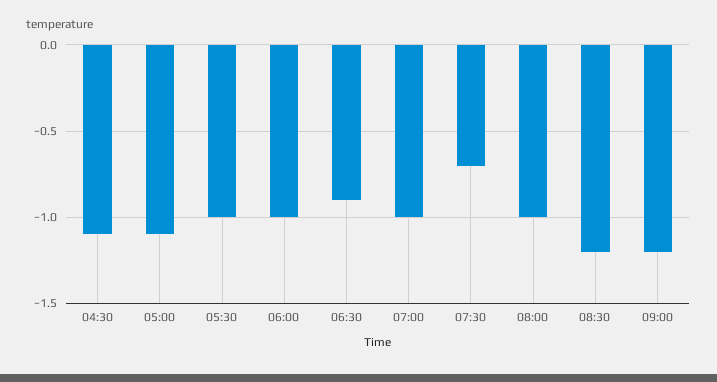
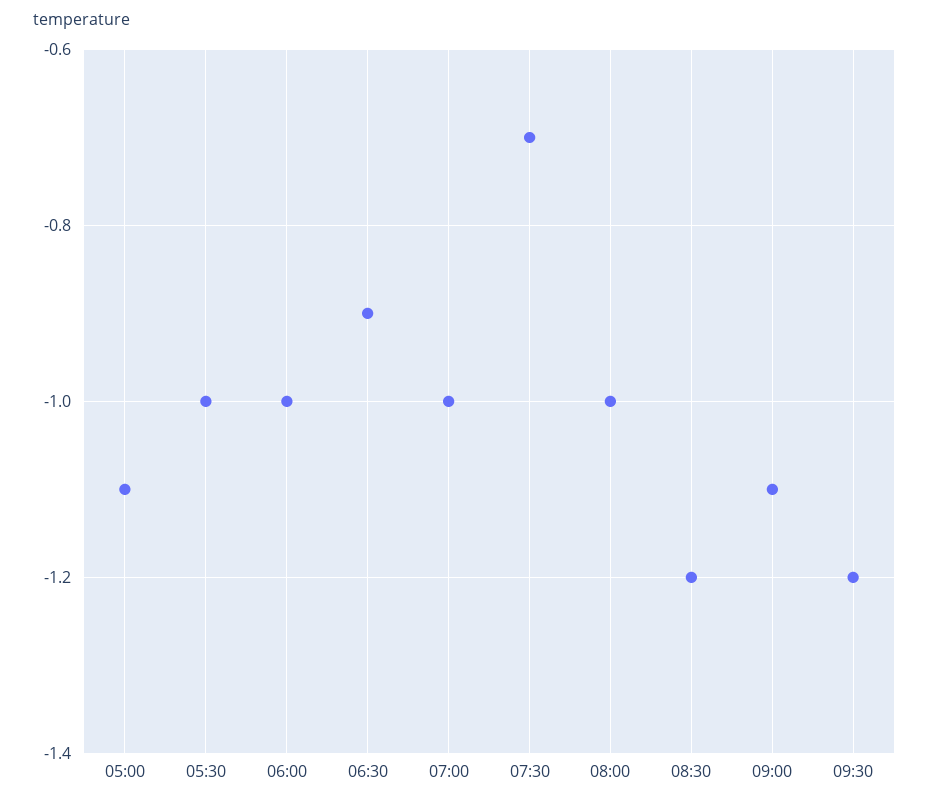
04:30: -1.1 -> none
09:00: -1.2 -> -1.1
09:30: none -> -1.2

